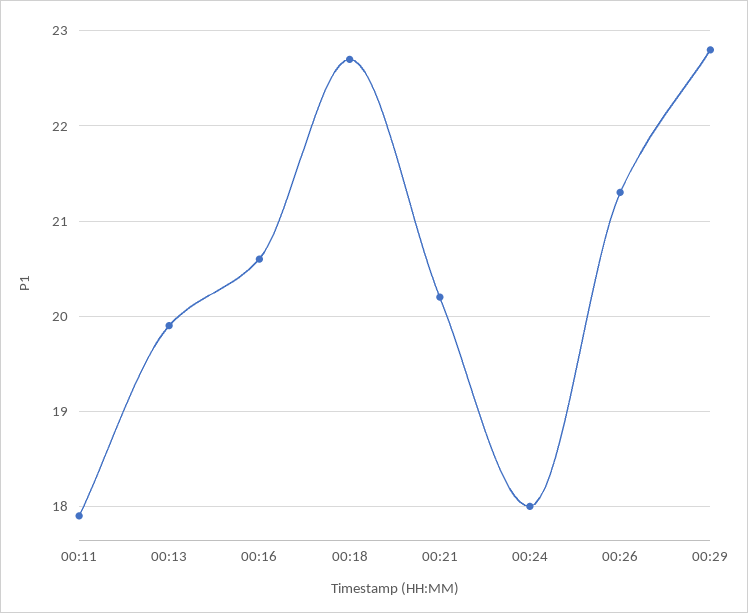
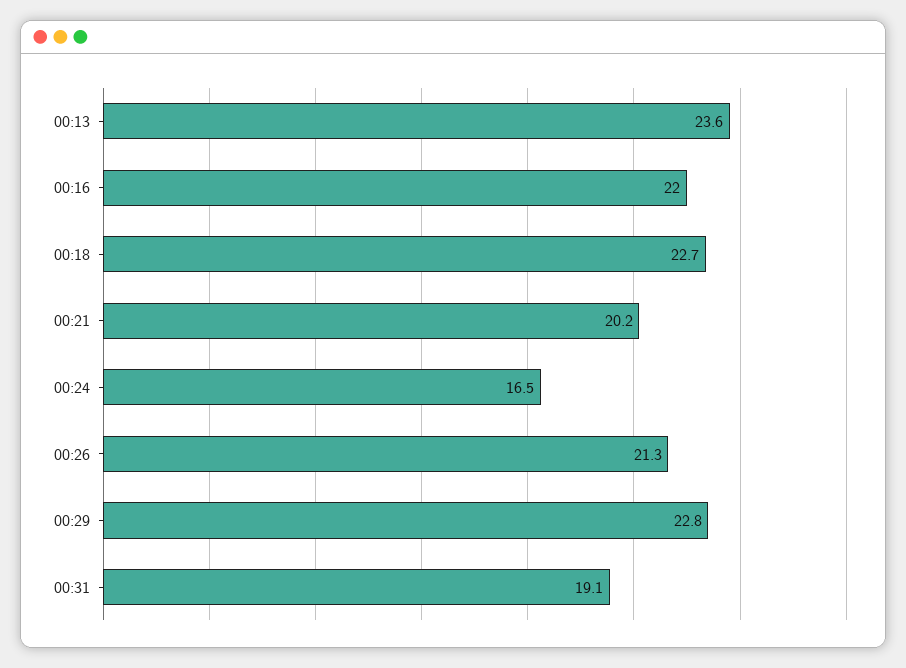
00:11: 17.9 -> none
00:13: 19.9 -> 23.6
00:16: 20.6 -> 22
00:24: 18 -> 16.5
00:31: none -> 19.1

